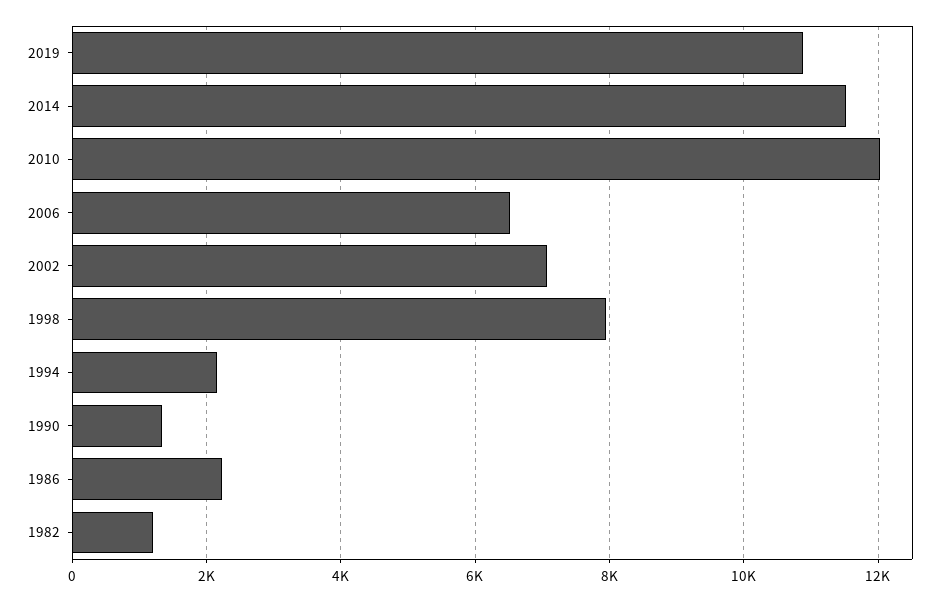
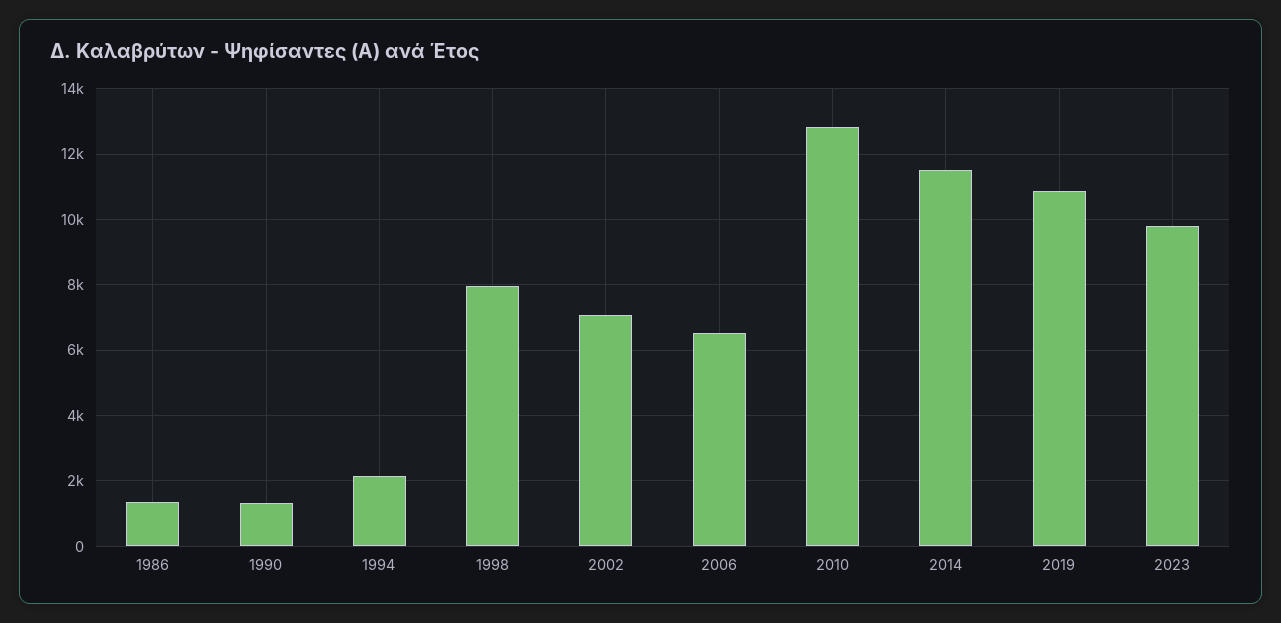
2010: 12000 -> 12800
1986: 2200 -> 1400
1982: 1200 -> none
2023: none -> 9800

